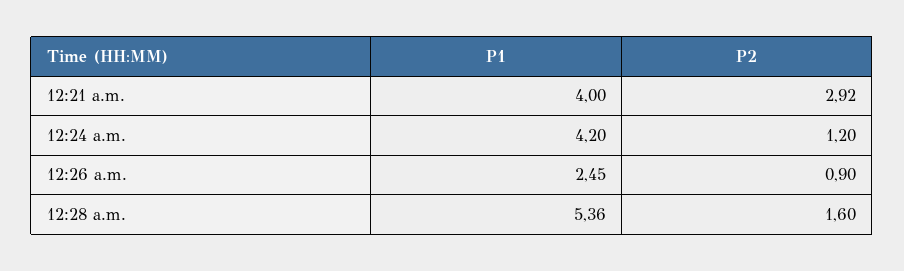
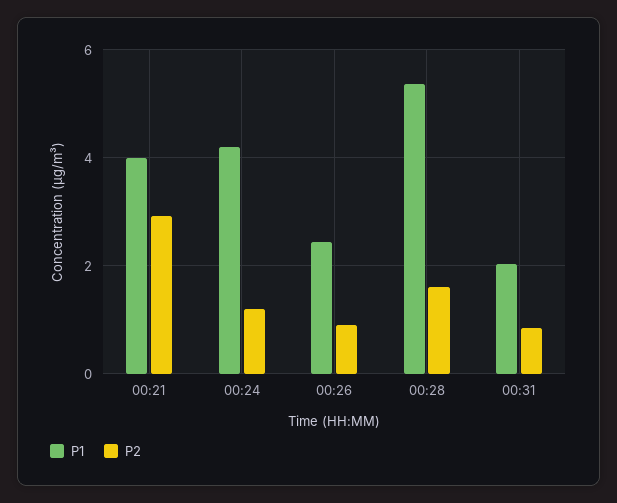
P1, 00:31: none -> 2
P2, 00:31: none -> 0.8

